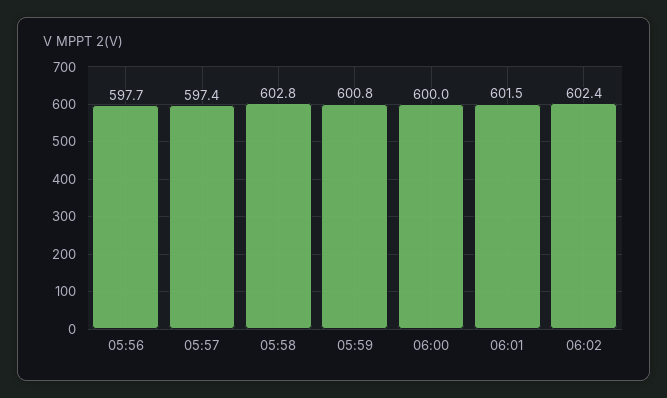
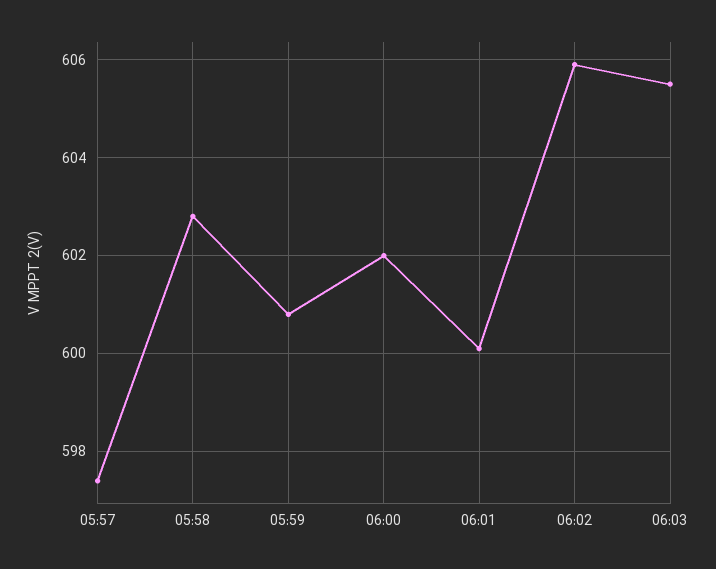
05:56: 597.7 -> none
06:00: 600 -> 602
06:01: 601.5 -> 600
06:02: 602.4 -> 606
06:03: none -> 605.5

